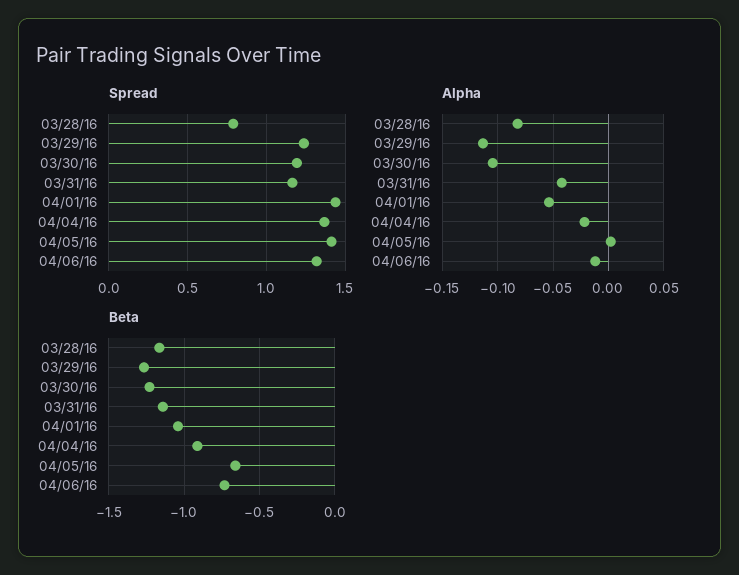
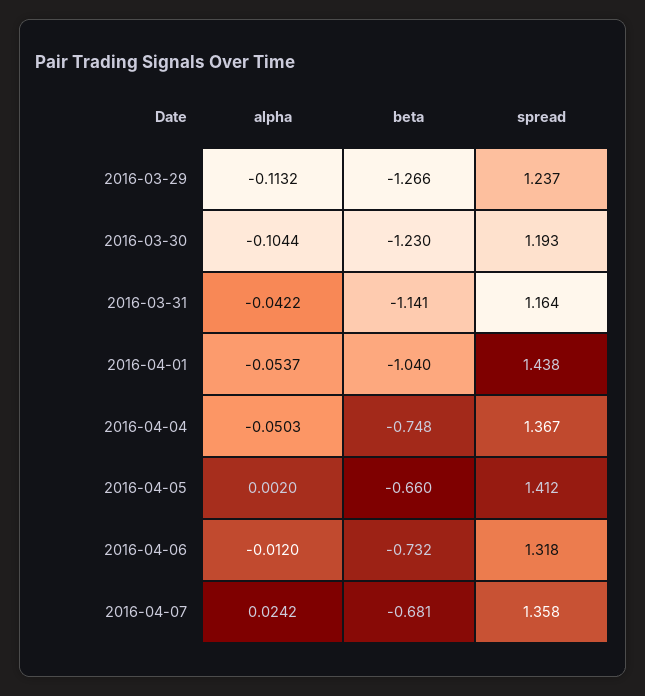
Spread, 03/28/16: 0.8 -> none
Alpha, 03/28/16: -0.08 -> none
Alpha, 04/04/16: -0.02 -> -0.0503
Beta, 03/28/16: -1.15 -> none
Beta, 04/04/16: -0.9 -> -0.748
Alpha, 2016-04-07: none -> 0.0242
Beta, 2016-04-07: none -> -0.681
Spread, 2016-04-07: none -> 1.358

